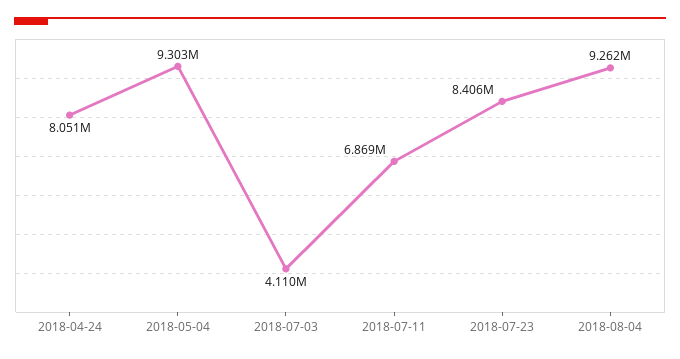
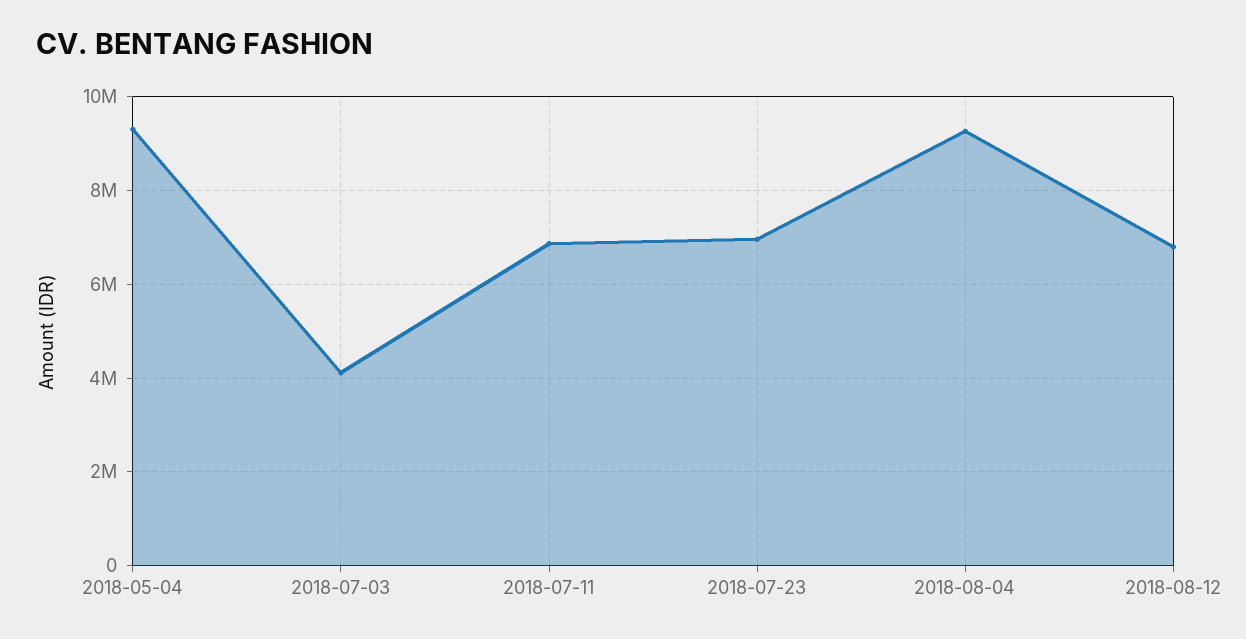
2018-04-24: 8051000 -> none
2018-07-23: 8406000 -> 7000000
2018-08-12: none -> 6800000

